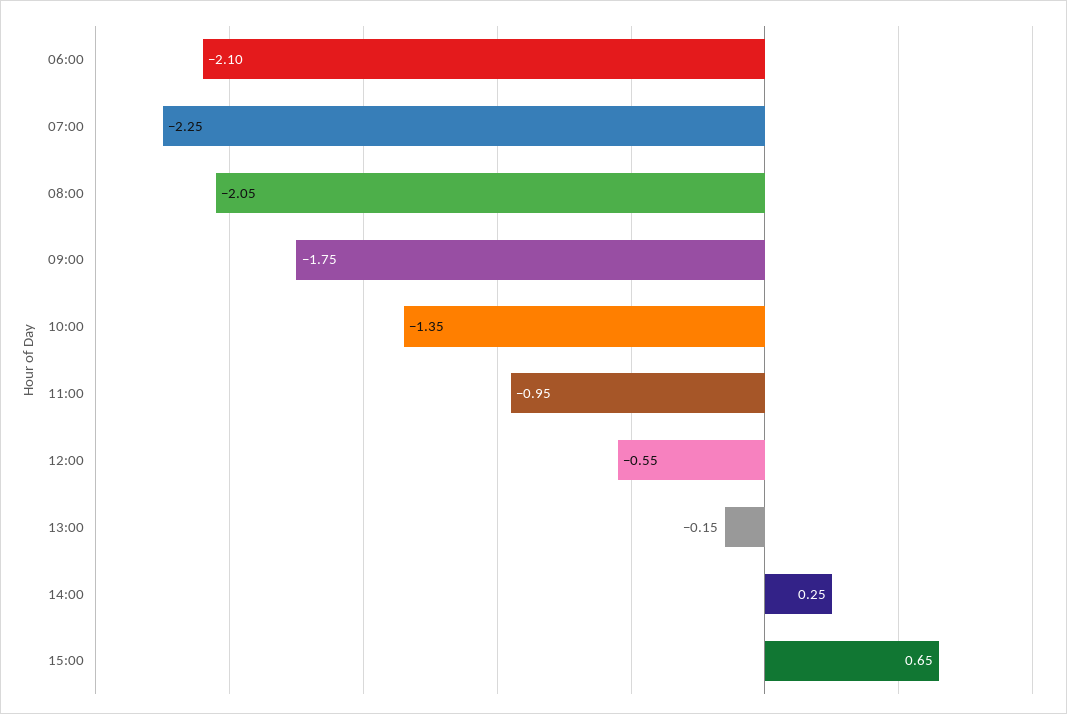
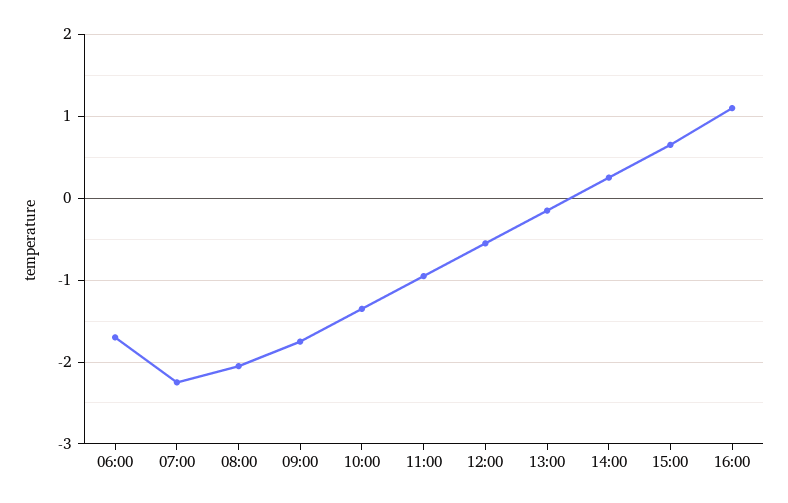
06:00: -2.1 -> -1.7
16:00: none -> 1.1

